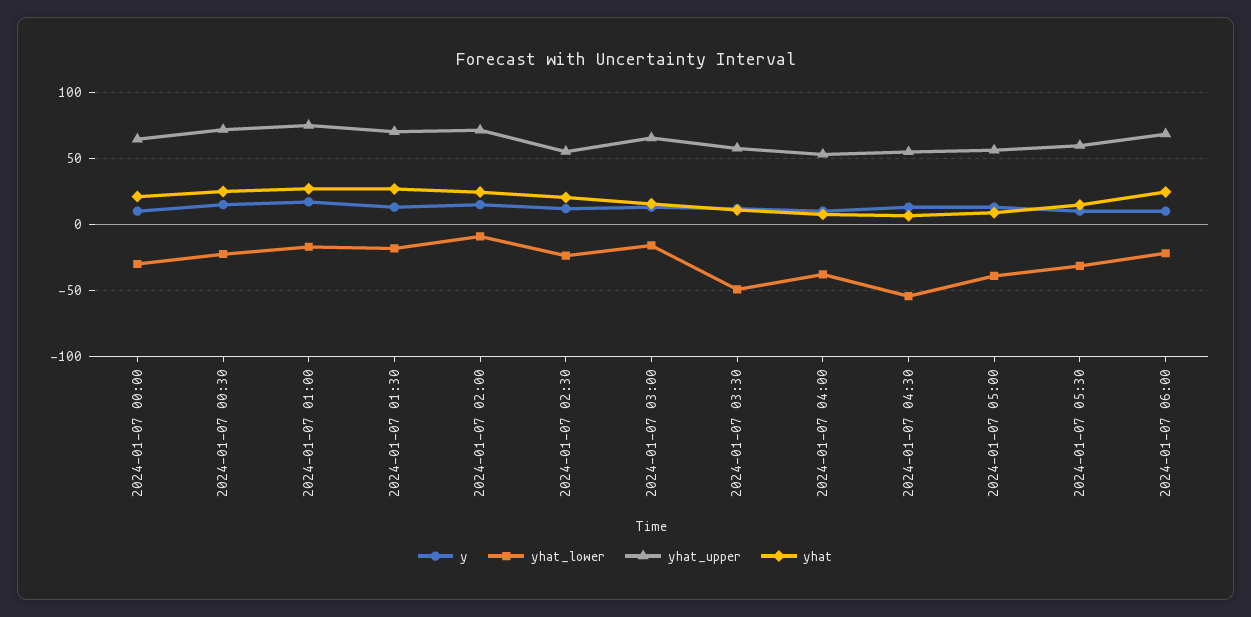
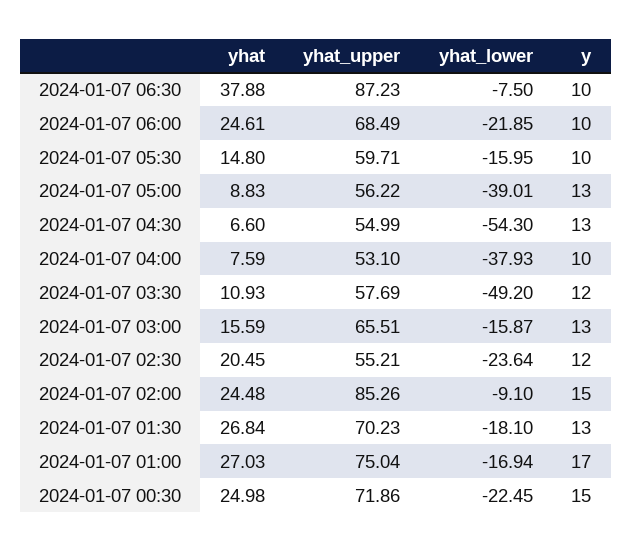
y, 2024-01-07 00:00: 10 -> none
yhat_lower, 2024-01-07 00:00: -30 -> none
yhat_upper, 2024-01-07 00:00: 65 -> none
yhat, 2024-01-07 00:00: 20 -> none
yhat_upper, 2024-01-07 02:00: 70 -> 85.26
yhat_lower, 2024-01-07 05:30: -30 -> -15.95
yhat, 2024-01-07 06:30: none -> 37.88
yhat_upper, 2024-01-07 06:30: none -> 87.23
yhat_lower, 2024-01-07 06:30: none -> -7.5
y, 2024-01-07 06:30: none -> 10

